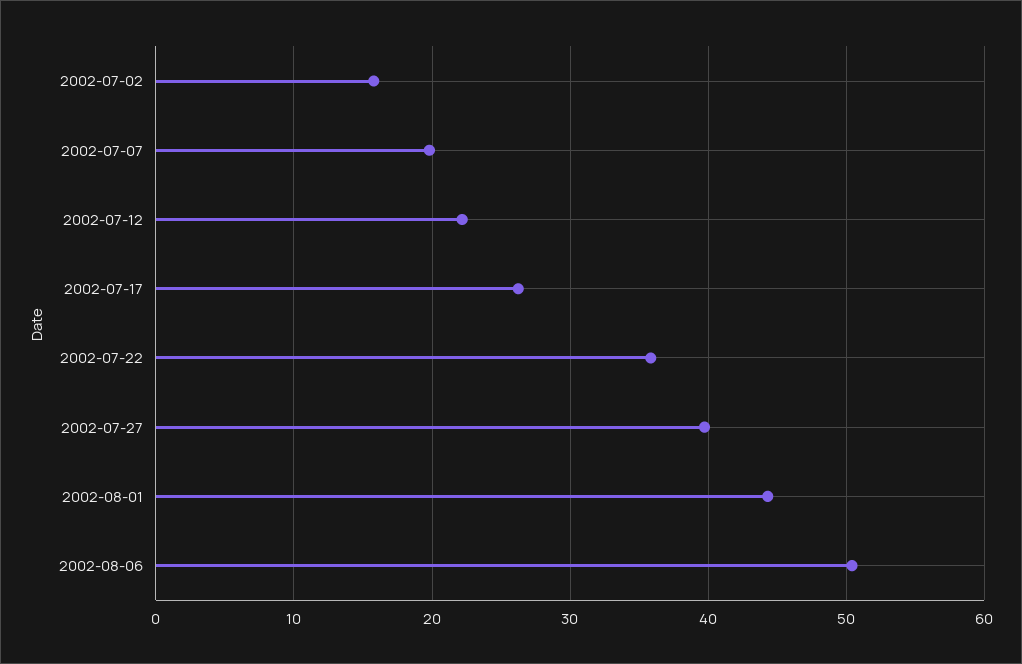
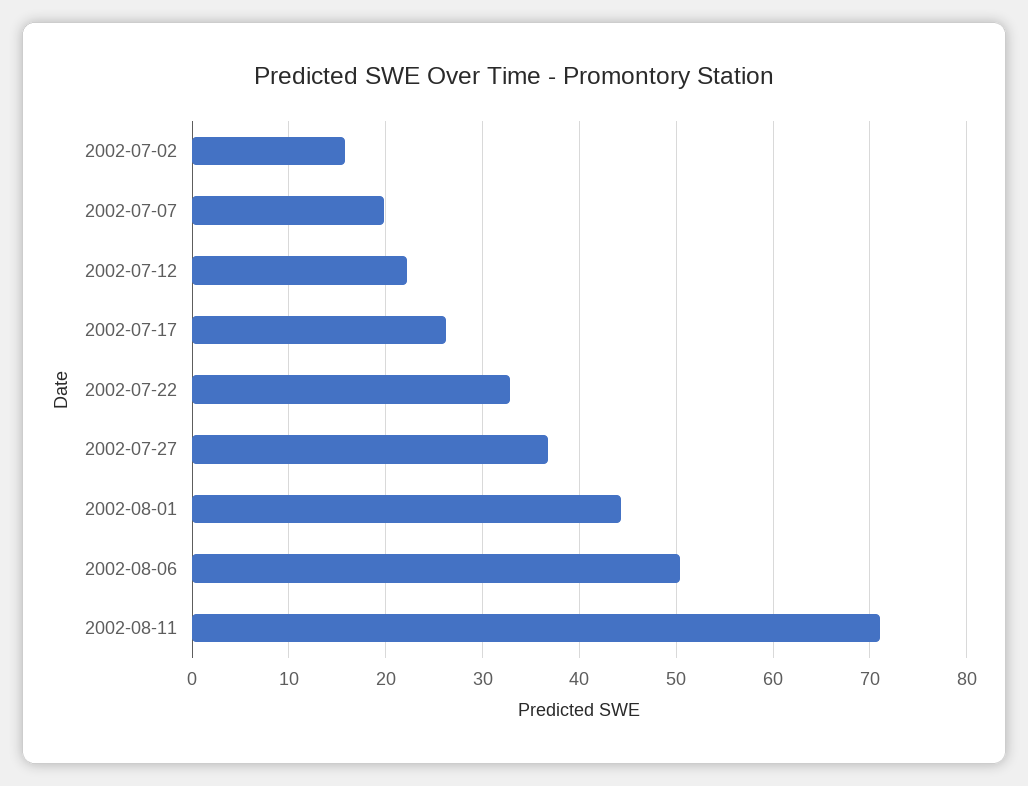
2002-07-22: 36 -> 33
2002-07-27: 40 -> 37
2002-08-11: none -> 71

